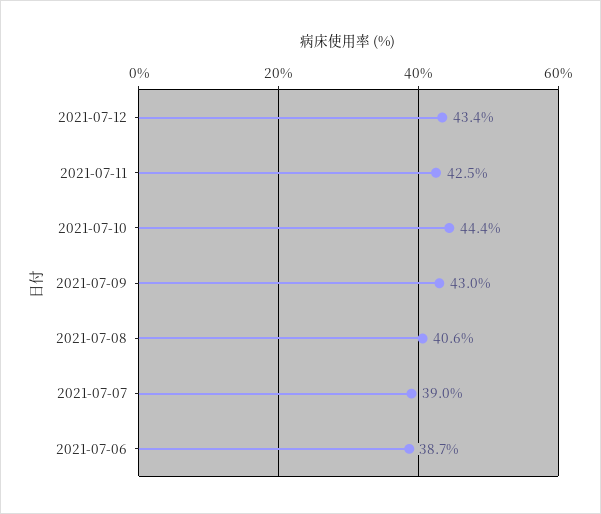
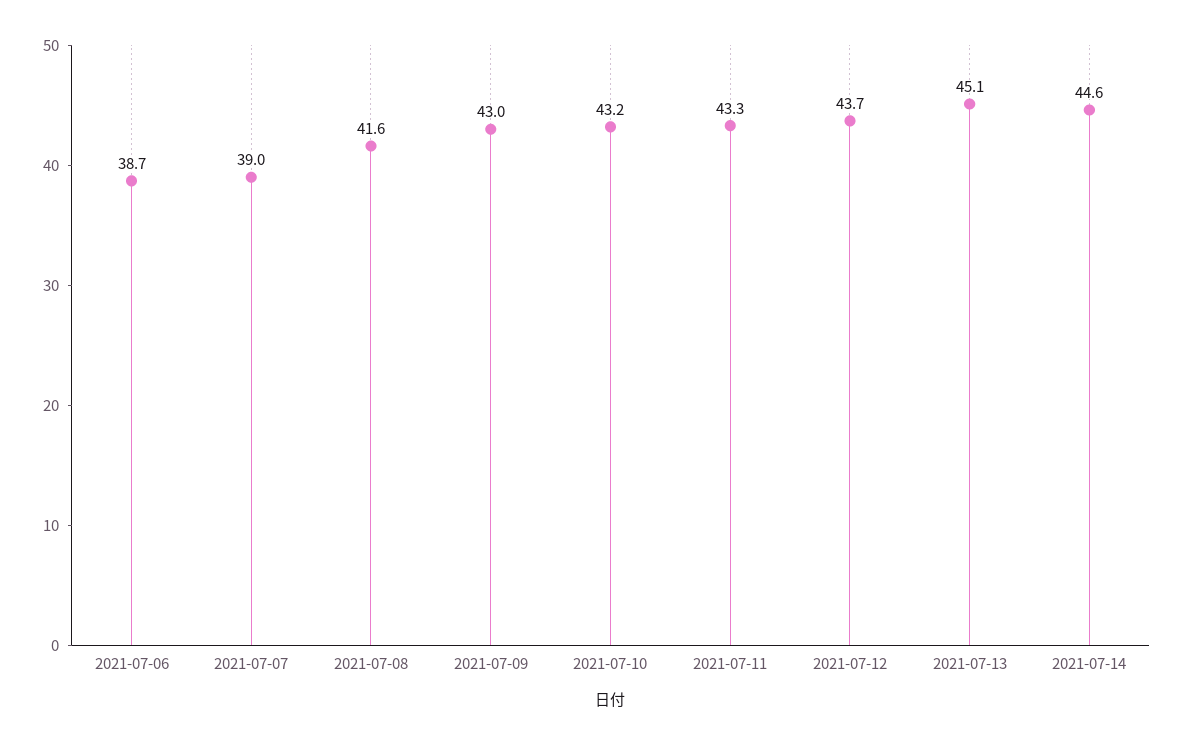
2021-07-12: 43.4 -> 43.7
2021-07-11: 42.5 -> 43.3
2021-07-10: 44.4 -> 43.2
2021-07-08: 40.6 -> 41.6
2021-07-13: none -> 45.1
2021-07-14: none -> 44.6

